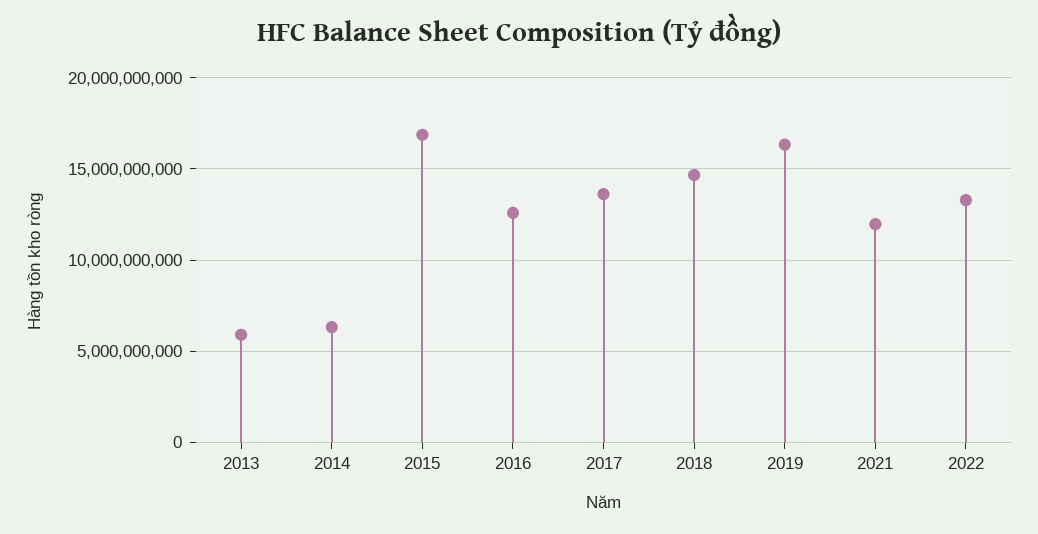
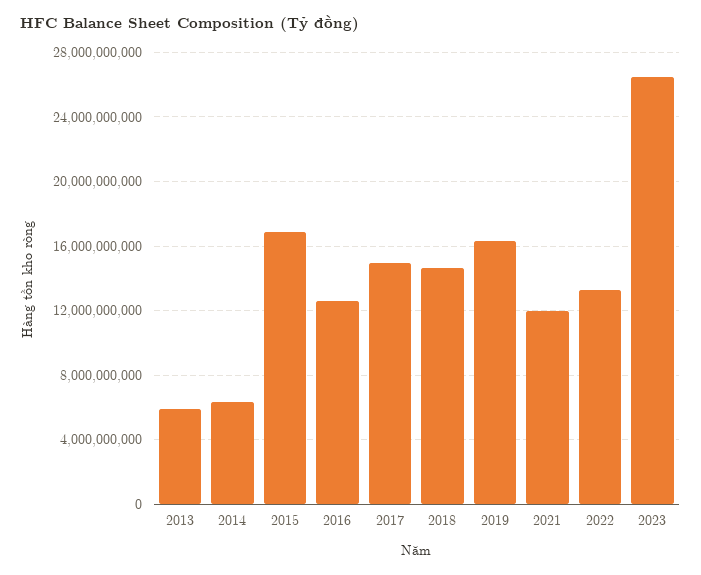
2017: 13500000000 -> 15000000000
2023: none -> 26500000000

